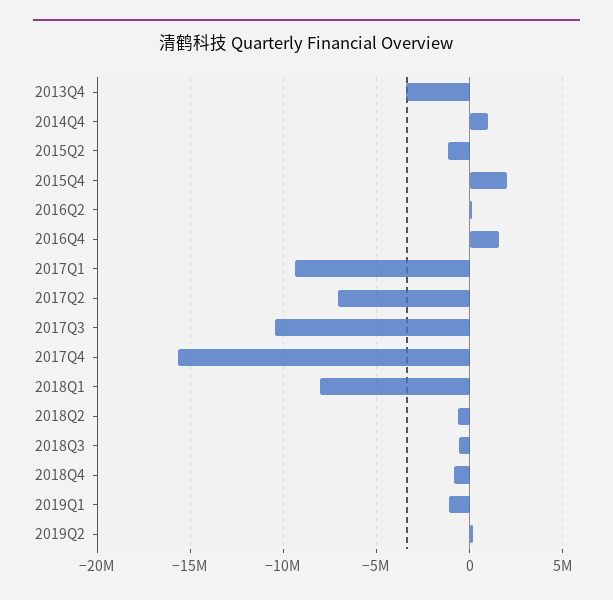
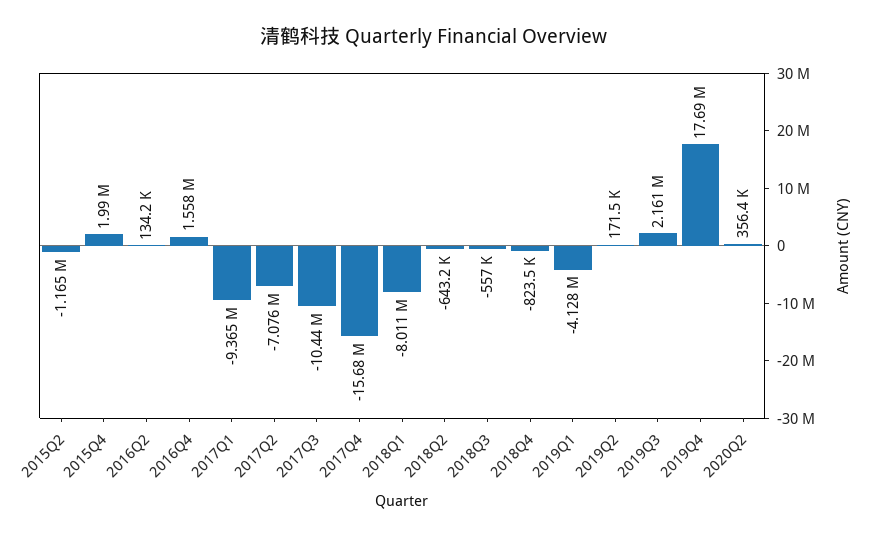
2013Q4: -3500000 -> none
2014Q4: 1000000 -> none
2019Q1: -1000000 -> -4128000
2019Q3: none -> 2161000
2019Q4: none -> 17690000
2020Q2: none -> 356400

